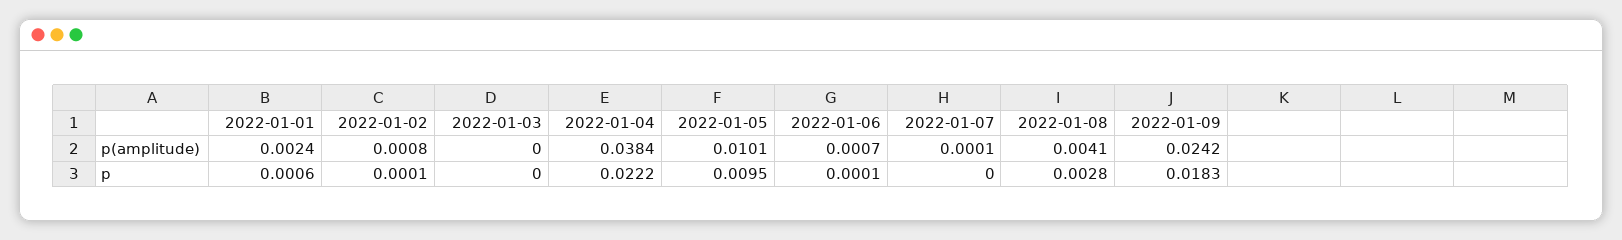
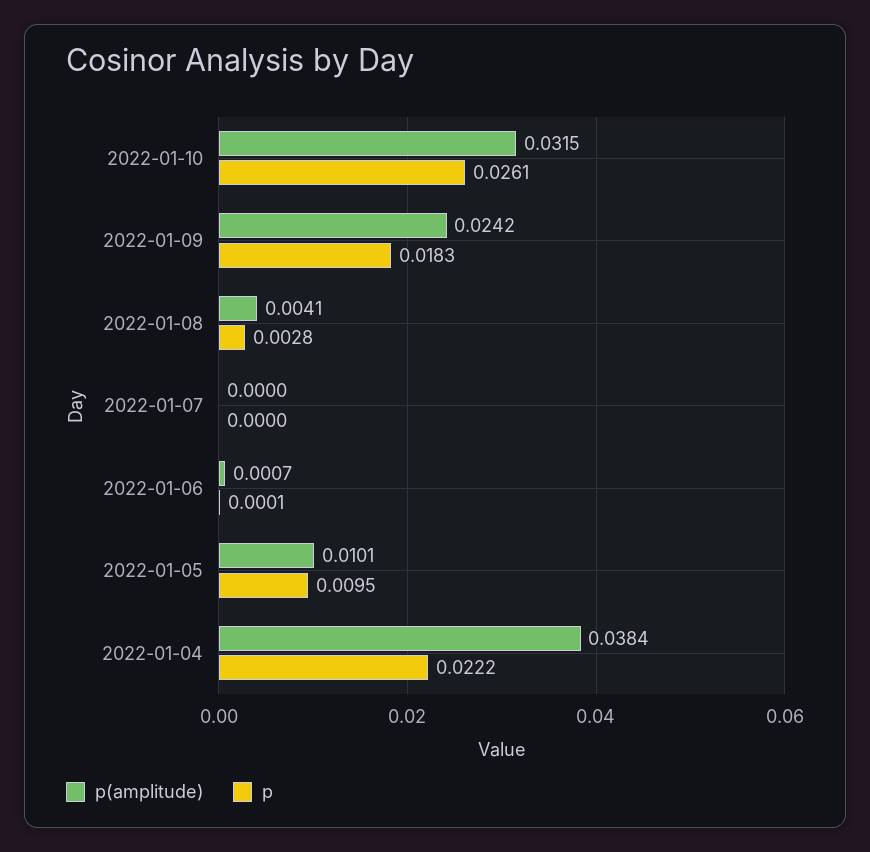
p(amplitude), 2022-01-01: 0.0024 -> none
p(amplitude), 2022-01-02: 0.0008 -> none
p(amplitude), 2022-01-03: 0 -> none
p(amplitude), 2022-01-07: 0.0001 -> 0
p, 2022-01-01: 0.0006 -> none
p, 2022-01-02: 0.0001 -> none
p, 2022-01-03: 0 -> none
p(amplitude), 2022-01-10: none -> 0.0315
p, 2022-01-10: none -> 0.0261

